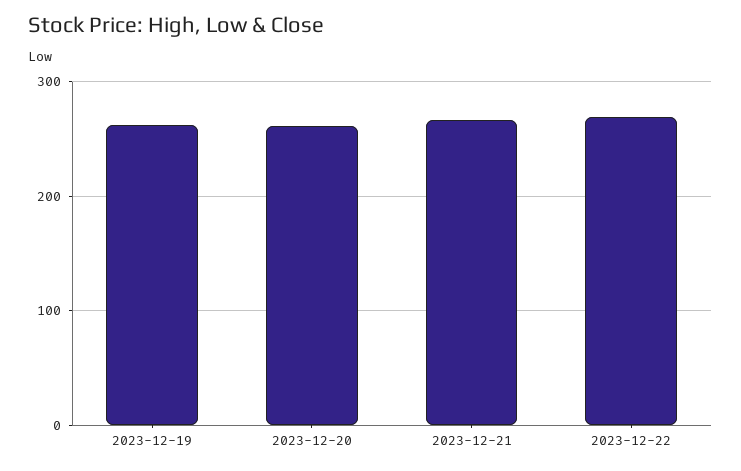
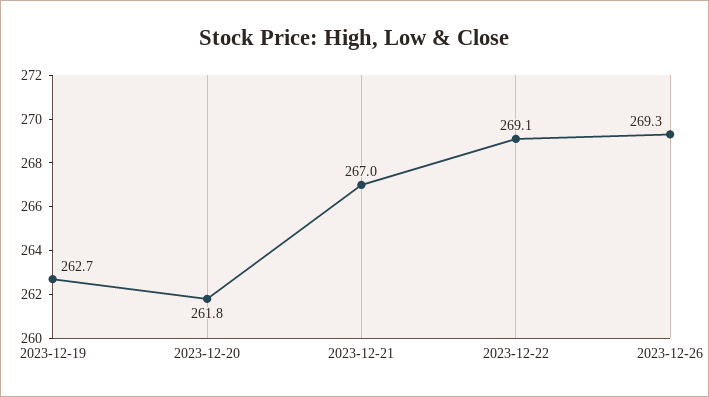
2023-12-26: none -> 269.3

